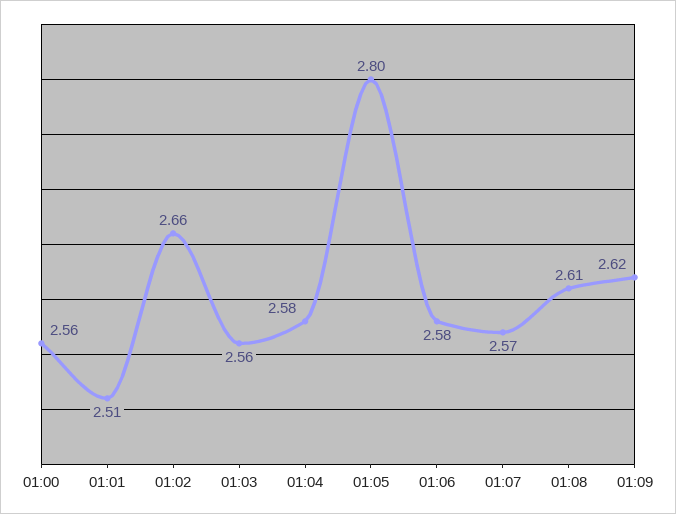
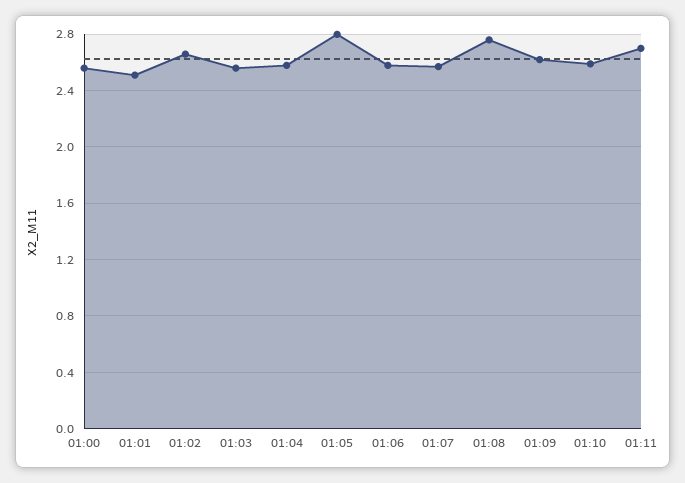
01:08: 2.61 -> 2.75
01:10: none -> 2.6
01:11: none -> 2.7

